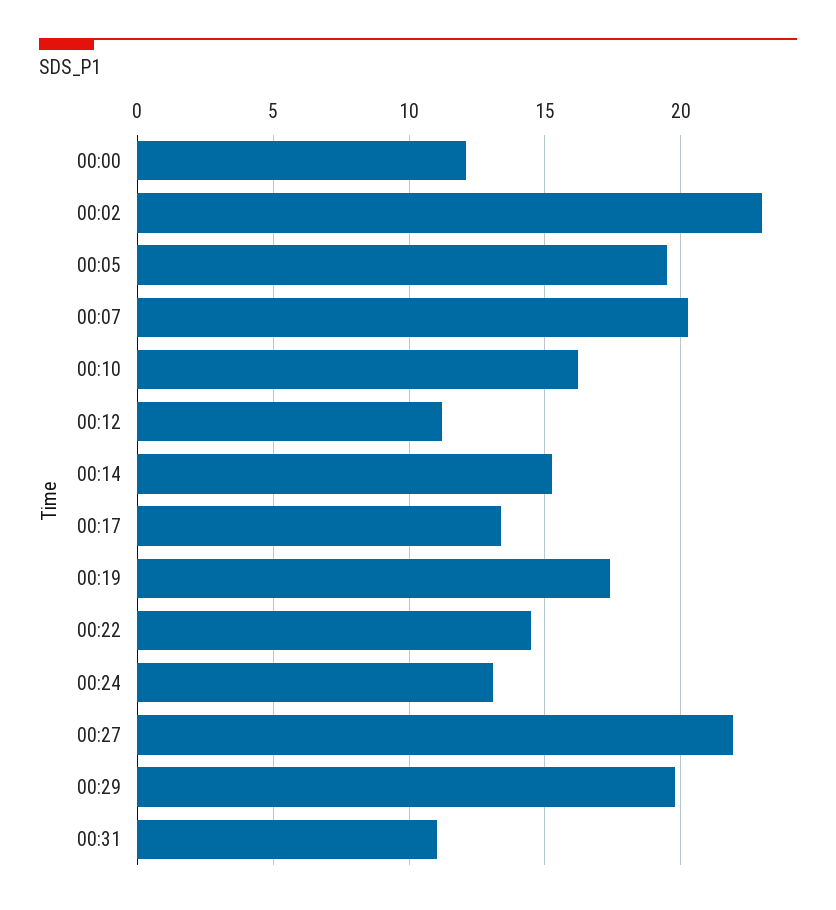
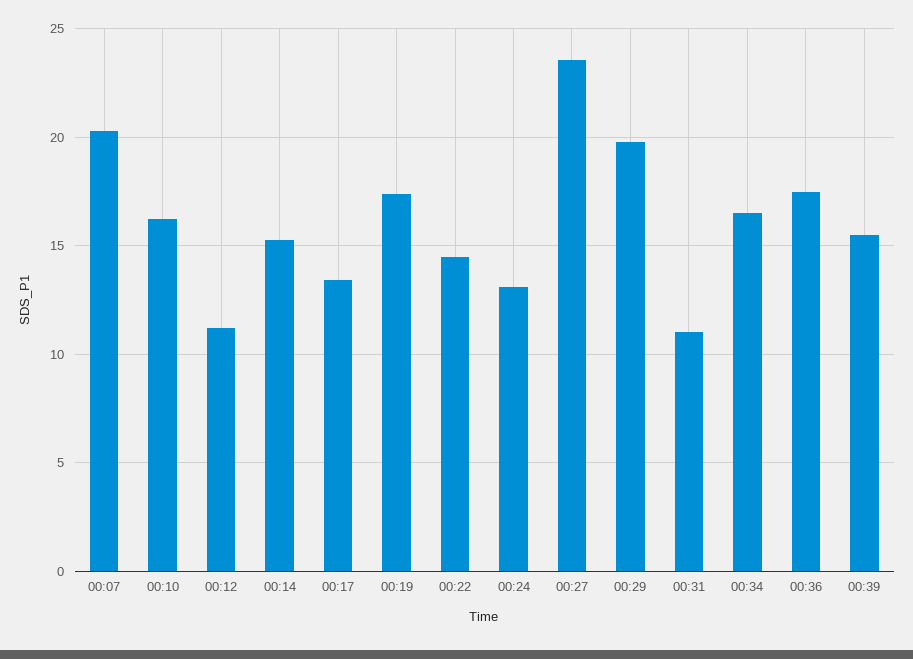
00:00: 12 -> none
00:02: 23 -> none
00:05: 19.5 -> none
00:27: 22 -> 23.5
00:34: none -> 16.5
00:36: none -> 17.5
00:39: none -> 15.5

